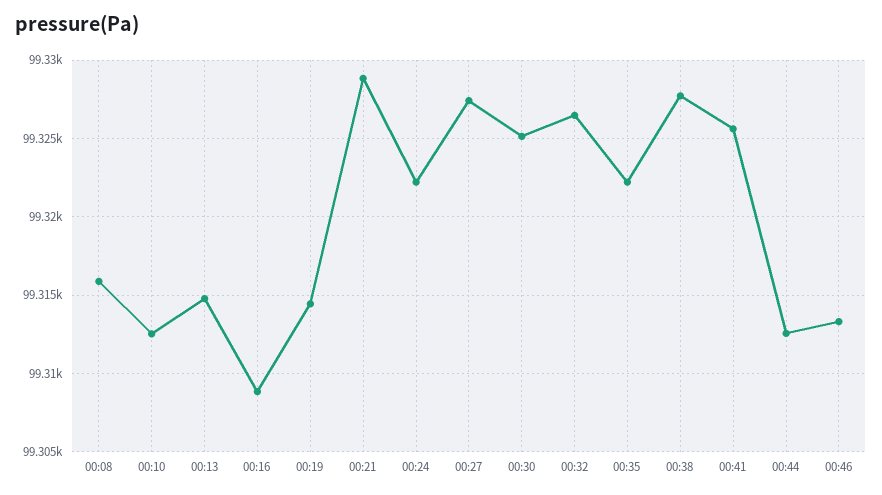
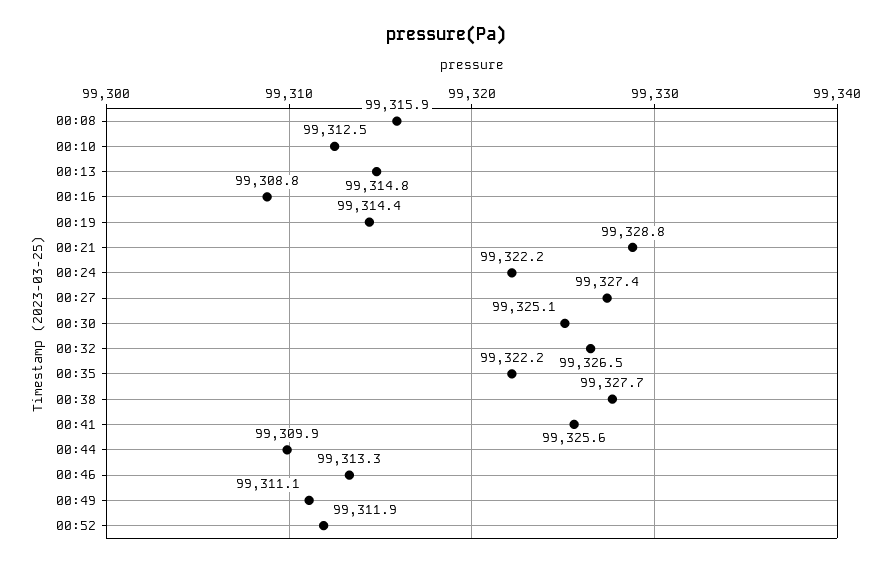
00:44: 99312.5 -> 99309.9
00:49: none -> 99311.1
00:52: none -> 99311.9

